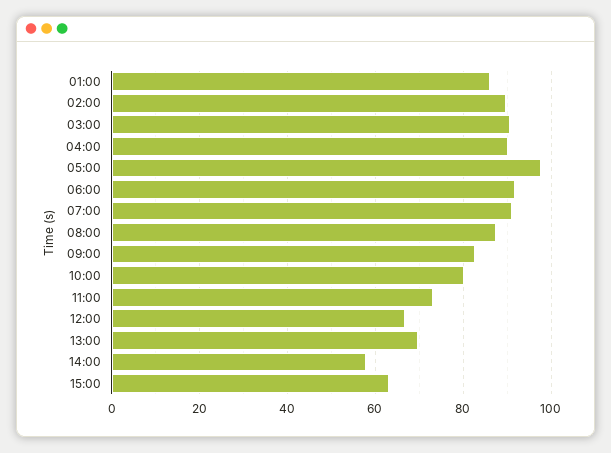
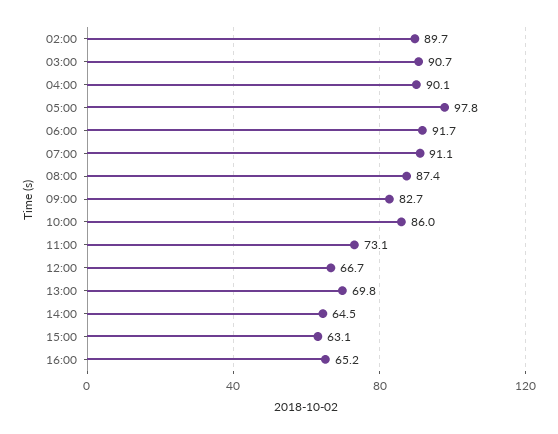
01:00: 86 -> none
10:00: 80 -> 86
14:00: 58 -> 64.5
16:00: none -> 65.2

